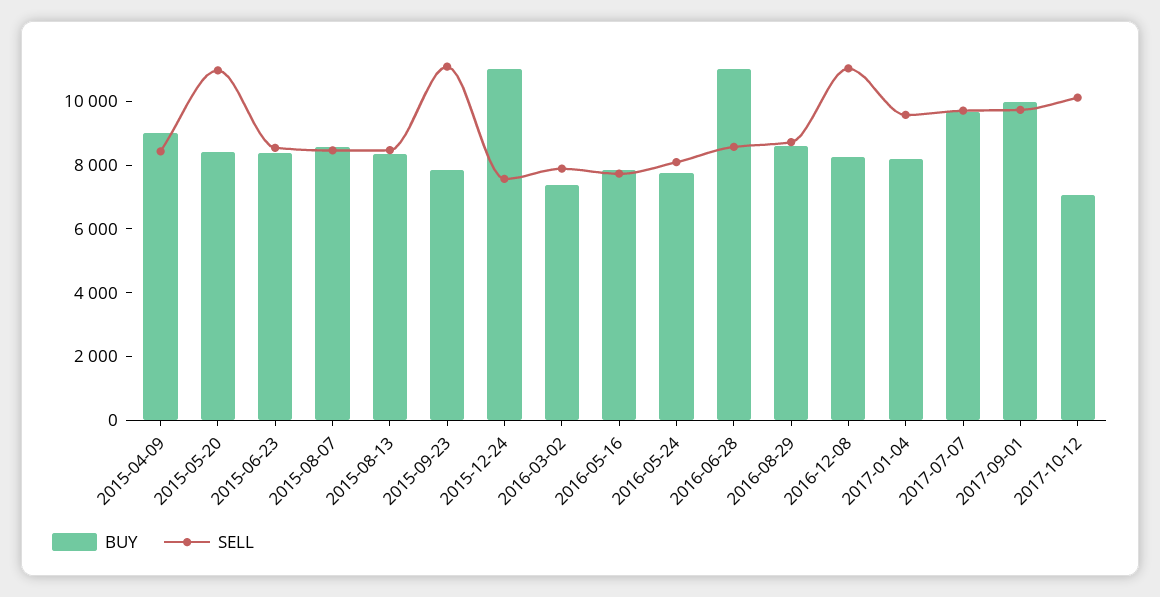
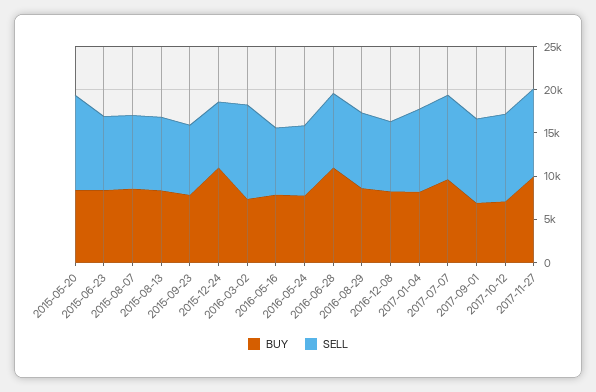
BUY, 2015-04-09: 9000 -> none
SELL, 2015-04-09: 8500 -> none
SELL, 2015-09-23: 11000 -> 8000
SELL, 2016-03-02: 8000 -> 11000
SELL, 2016-12-08: 11000 -> 8000
BUY, 2017-09-01: 10000 -> 7000
BUY, 2017-11-27: none -> 10000
SELL, 2017-11-27: none -> 10000

